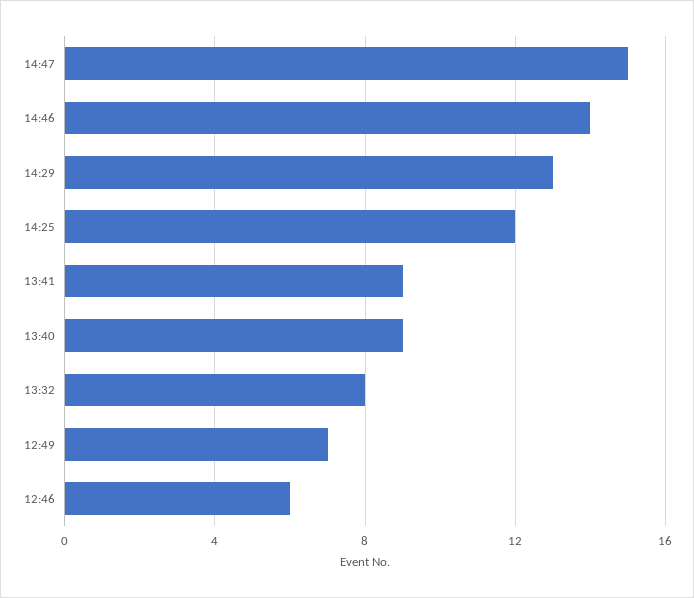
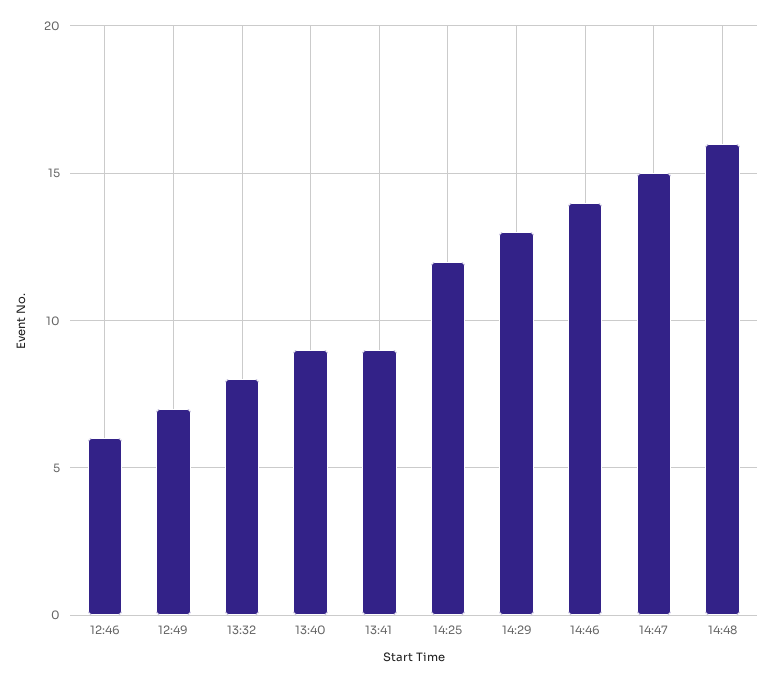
14:48: none -> 16

